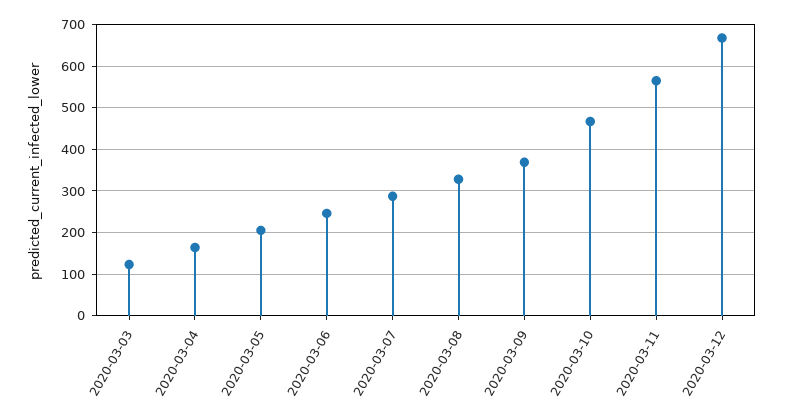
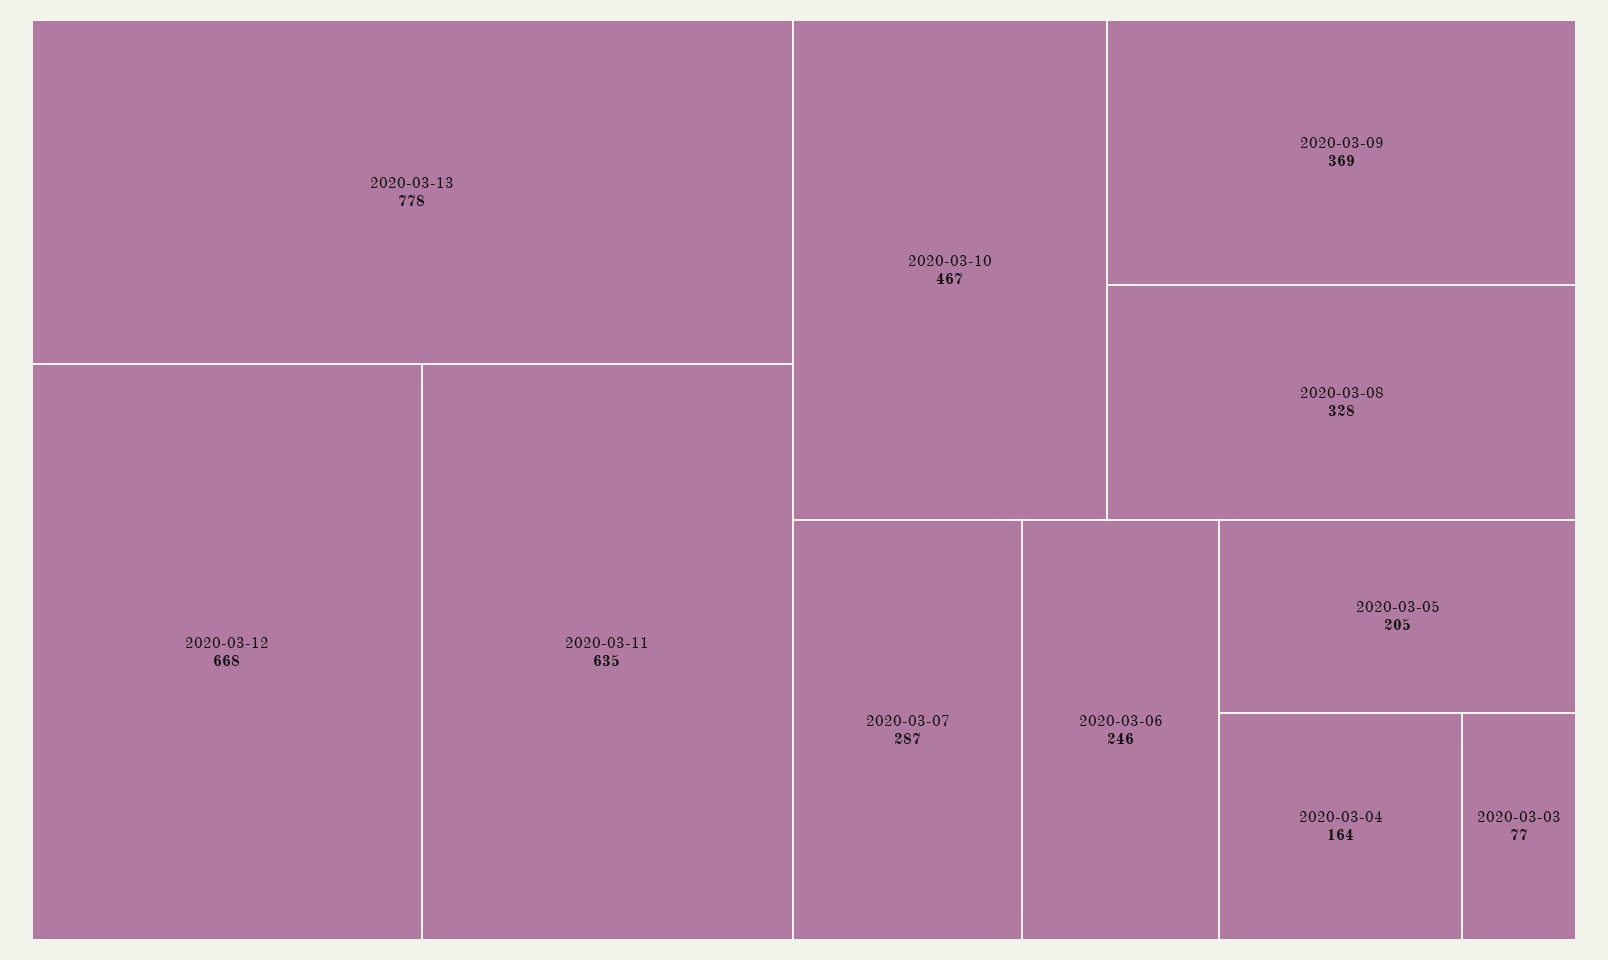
2020-03-03: 120 -> 77
2020-03-11: 560 -> 635
2020-03-13: none -> 778

